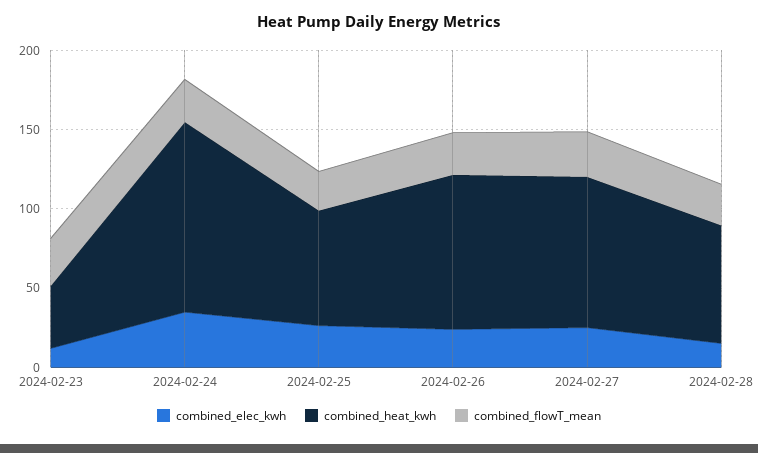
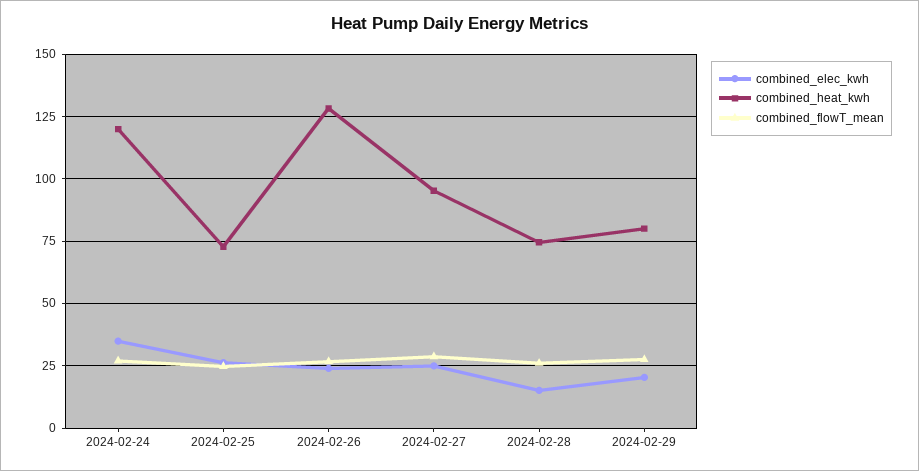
combined_elec_kwh, 2024-02-23: 10 -> none
combined_heat_kwh, 2024-02-23: 40 -> none
combined_flowT_mean, 2024-02-23: 30 -> none
combined_heat_kwh, 2024-02-26: 100 -> 127.5
combined_elec_kwh, 2024-02-29: none -> 20
combined_heat_kwh, 2024-02-29: none -> 80
combined_flowT_mean, 2024-02-29: none -> 27.5

